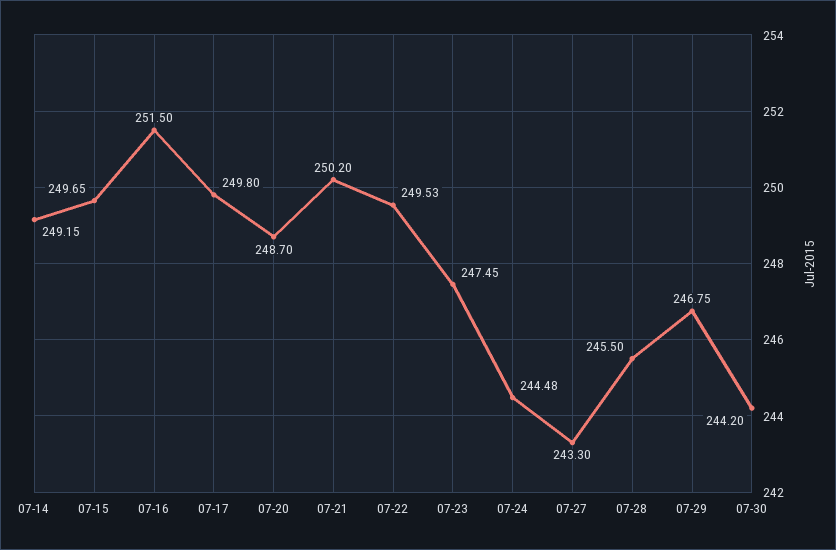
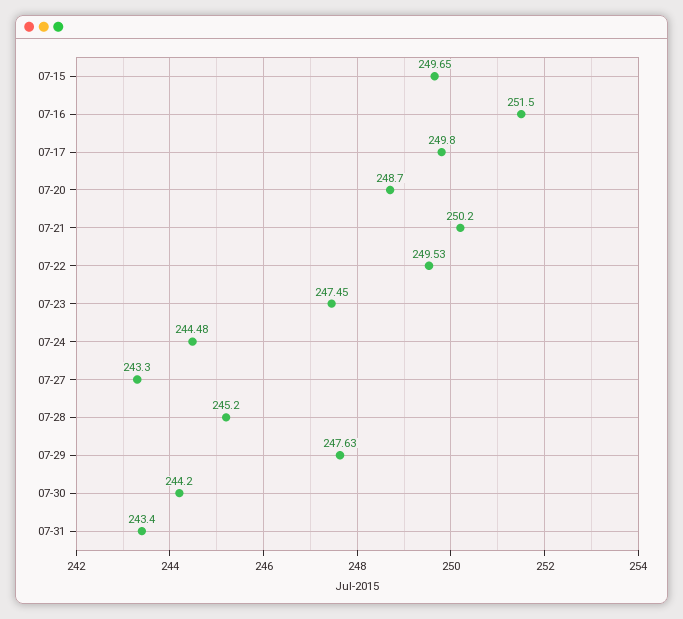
07-14: 249.15 -> none
07-28: 245.5 -> 245.2
07-29: 246.75 -> 247.63
07-31: none -> 243.4

